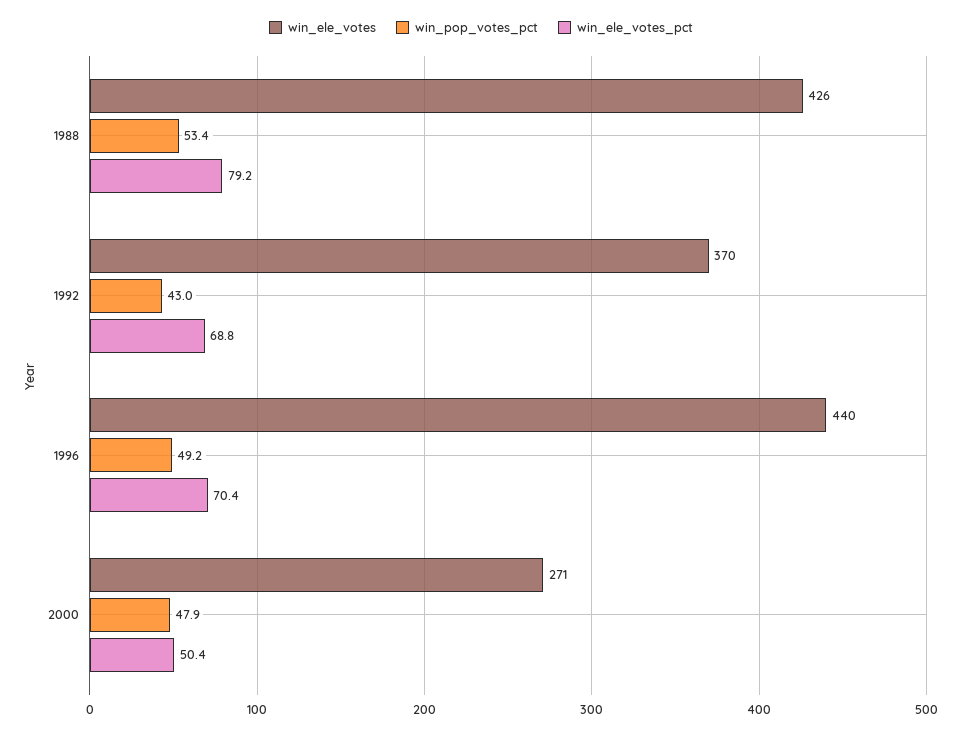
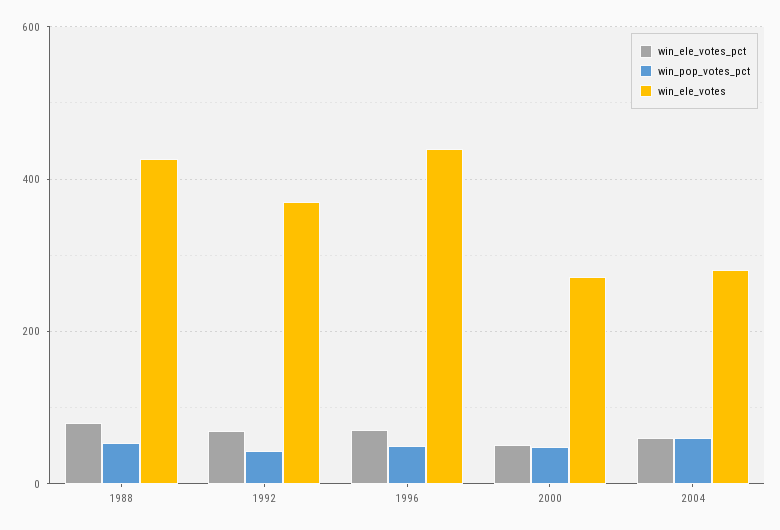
win_ele_votes_pct, 2004: none -> 60
win_pop_votes_pct, 2004: none -> 60
win_ele_votes, 2004: none -> 280

